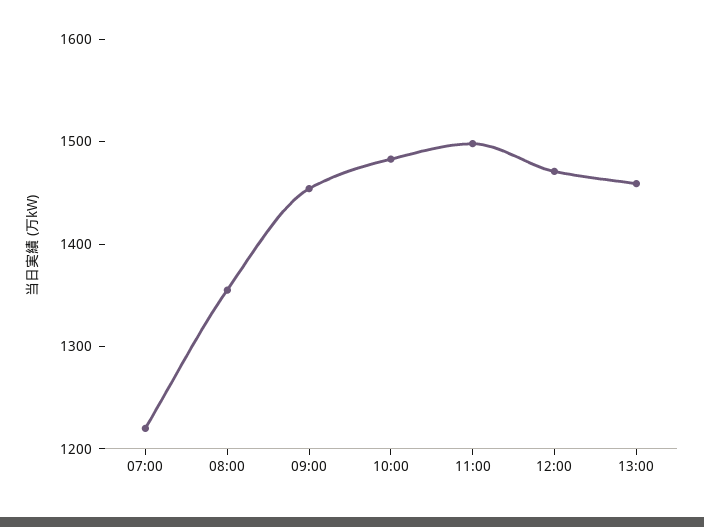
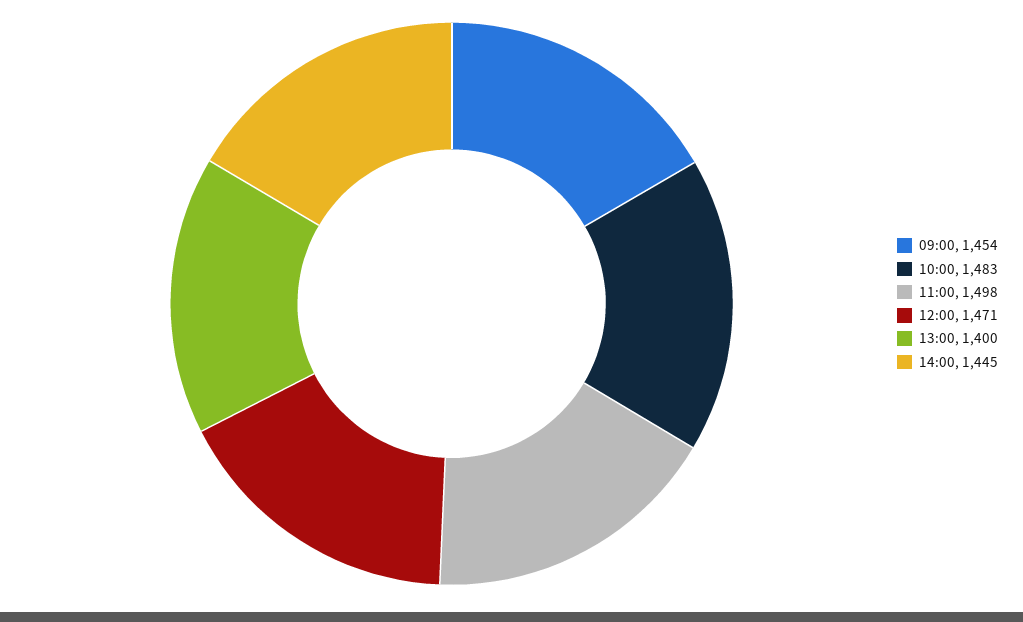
07:00: 1220 -> none
08:00: 1360 -> none
13:00: 1460 -> 1400
14:00: none -> 1445

